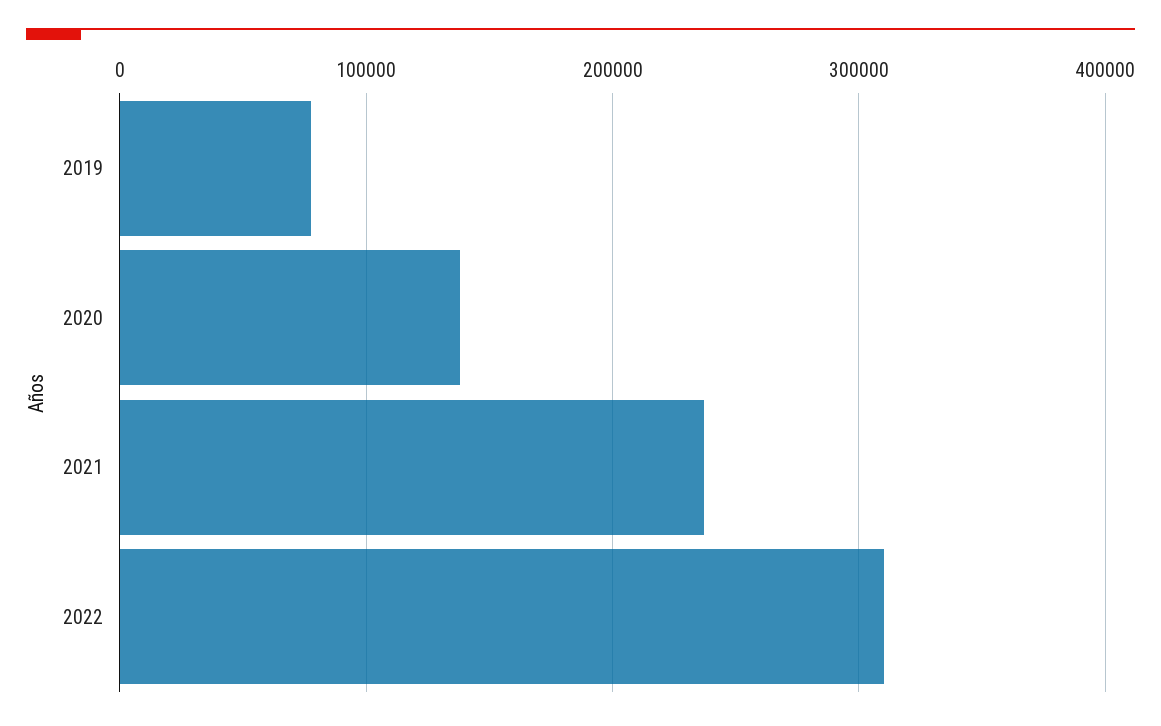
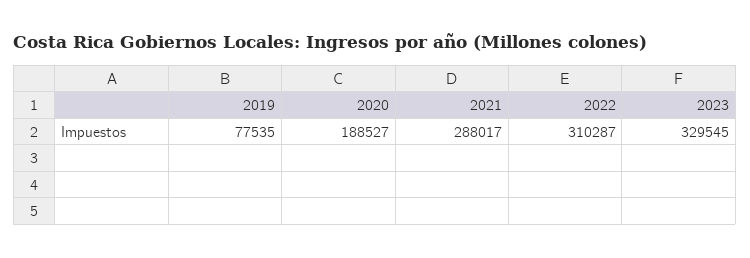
2020: 140000 -> 188527
2021: 240000 -> 288017
2023: none -> 329545

